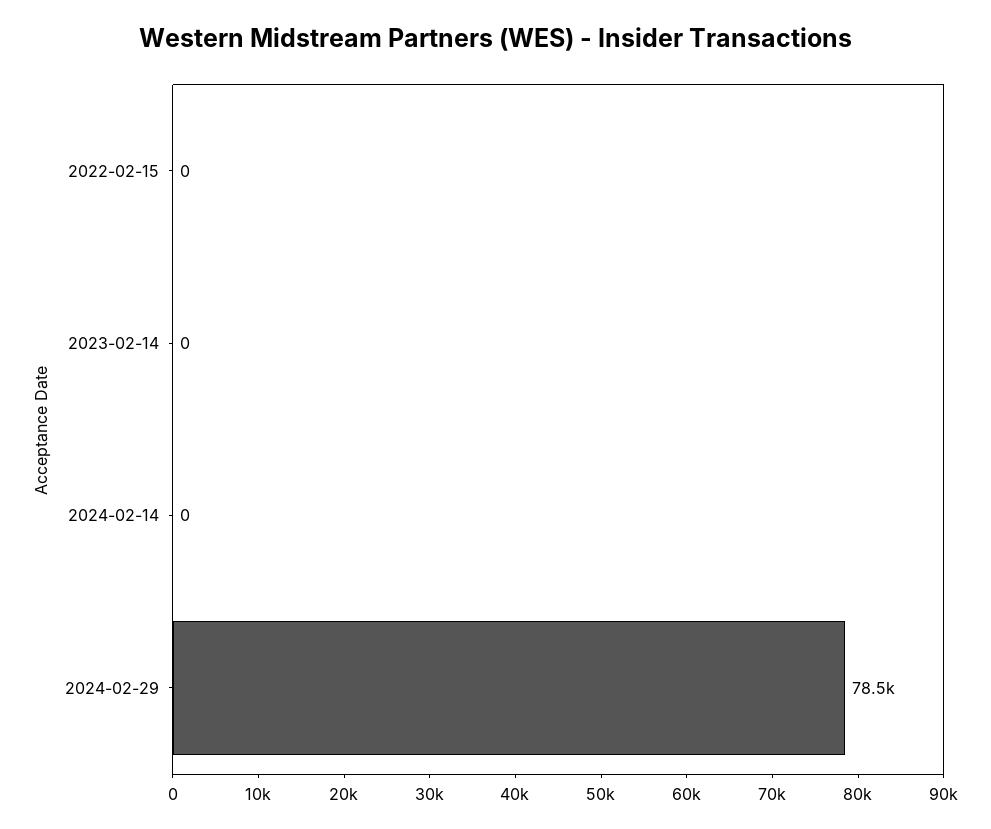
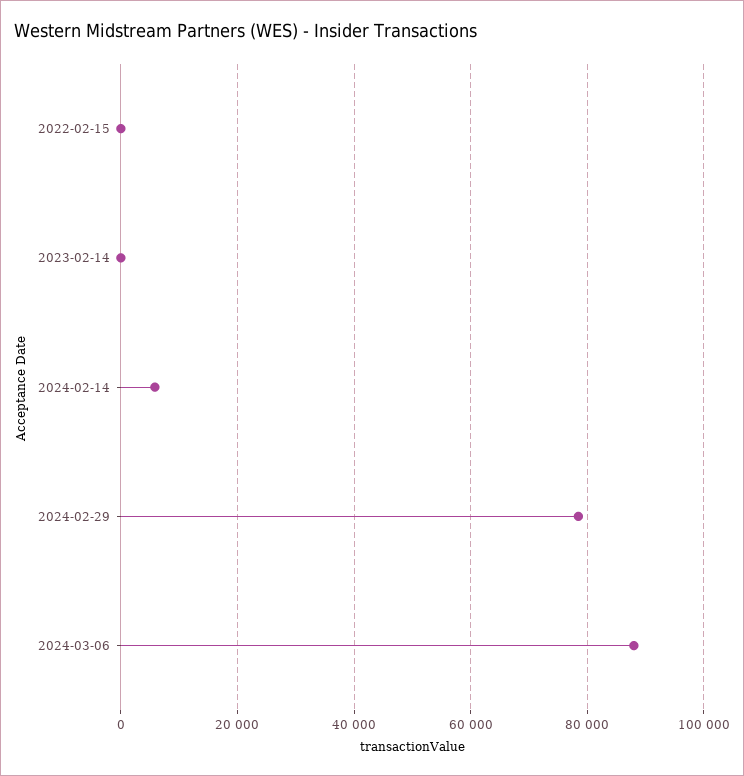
2024-02-14: 0 -> 6000
2024-03-06: none -> 88000

